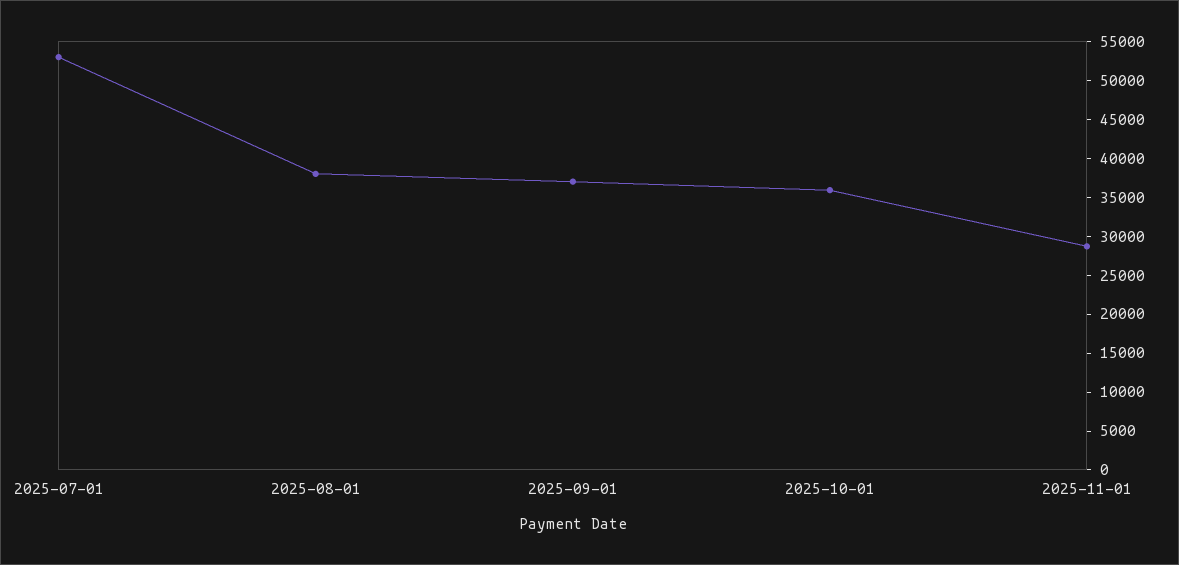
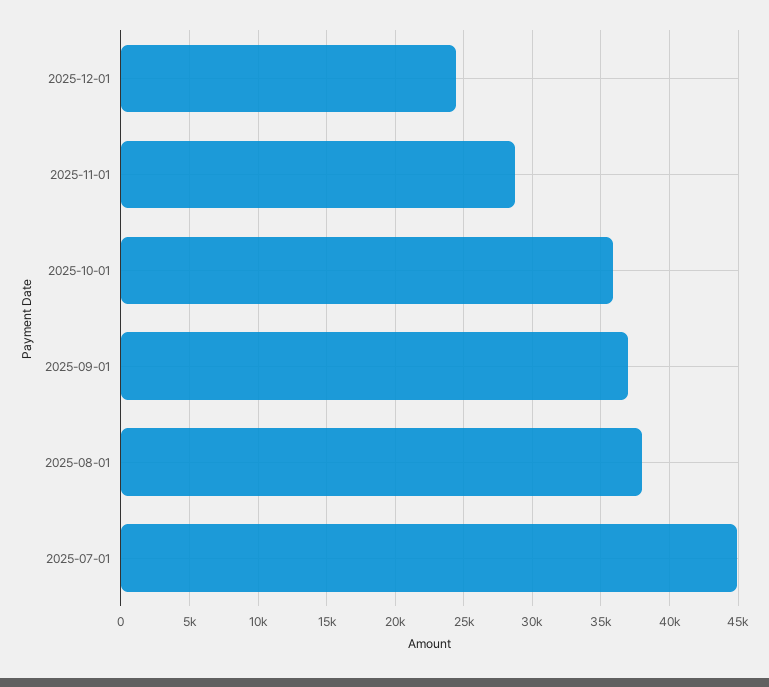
2025-07-01: 52500 -> 45000
2025-12-01: none -> 24500

